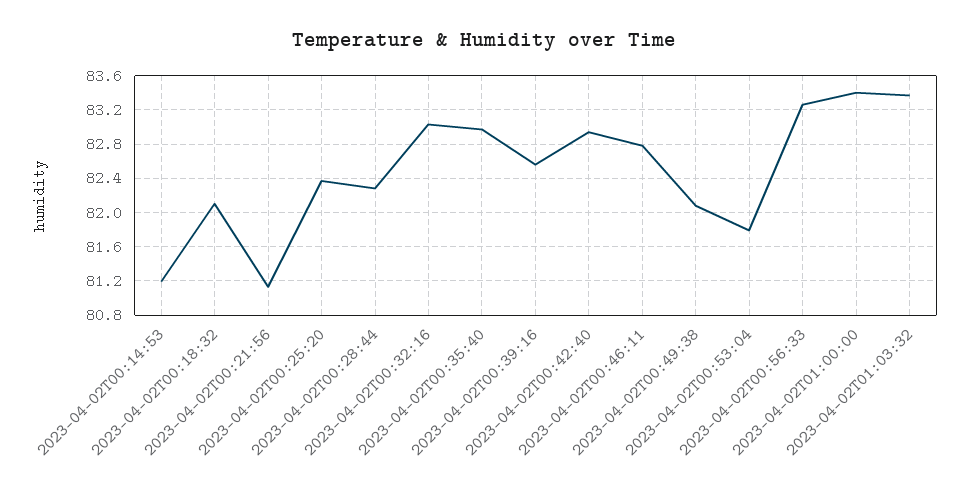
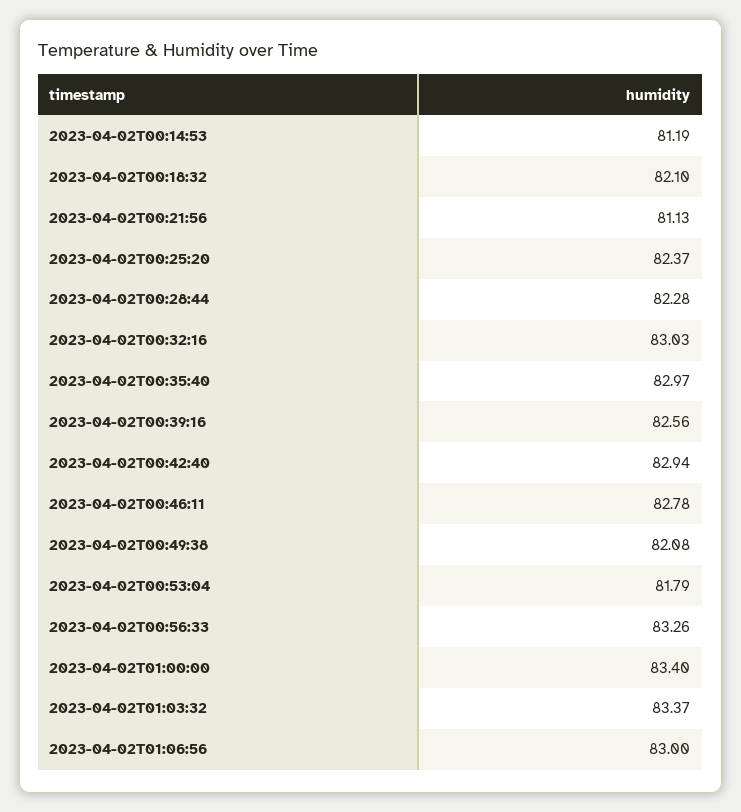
2023-04-02T01:06:56: none -> 83

